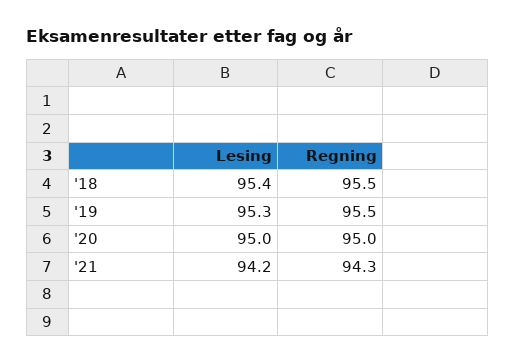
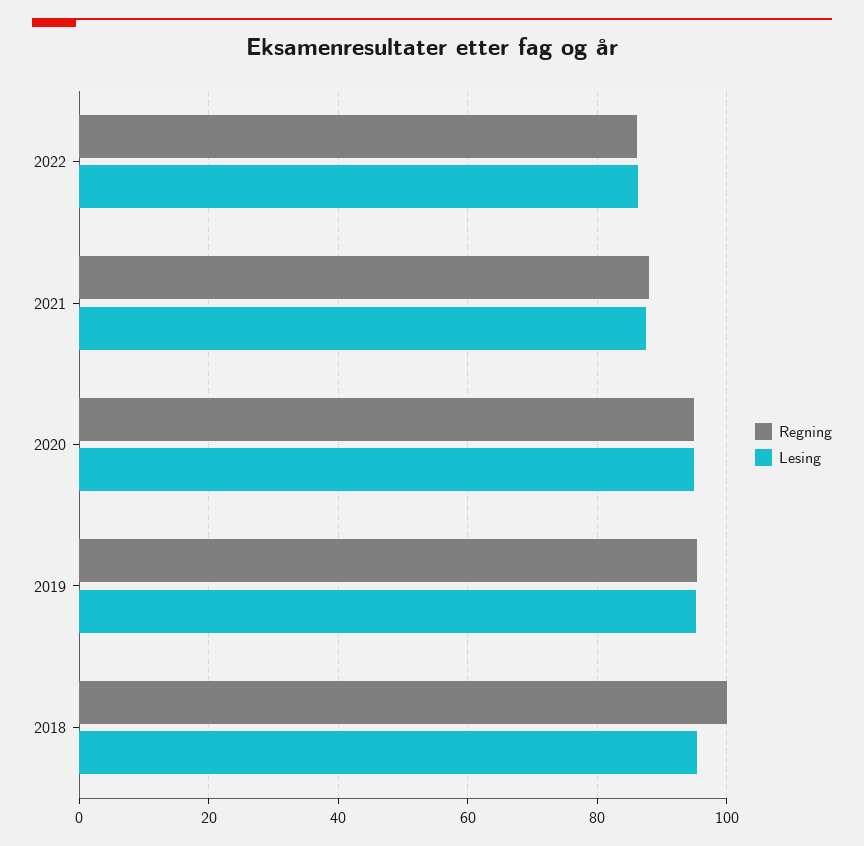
Regning, '18: 95.5 -> 100
Lesing, '21: 94.2 -> 88
Regning, '21: 94.3 -> 88
Regning, 2022: none -> 86
Lesing, 2022: none -> 86

